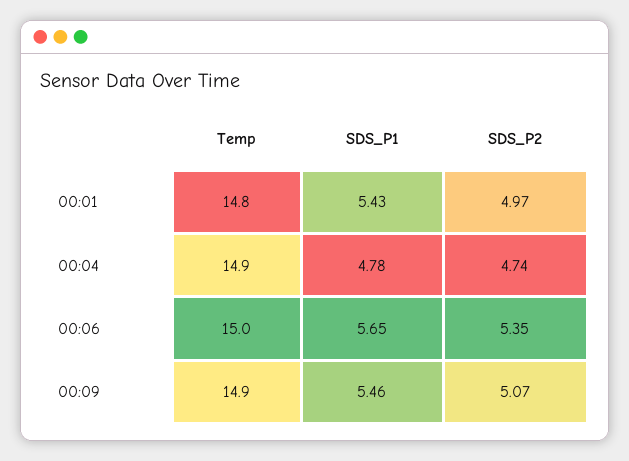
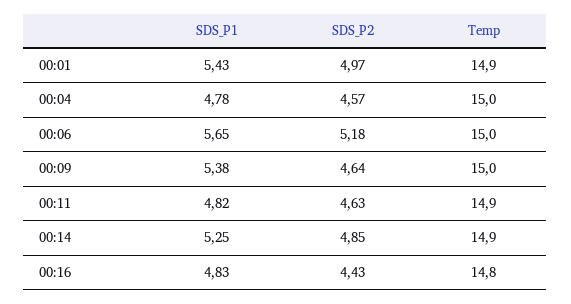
Temp, 00:01: 14.8 -> 14.9
Temp, 00:04: 14.9 -> 15
SDS_P2, 00:04: 4.74 -> 4.57
SDS_P2, 00:06: 5.35 -> 5.18
Temp, 00:09: 14.9 -> 15
SDS_P1, 00:09: 5.46 -> 5.38
SDS_P2, 00:09: 5.07 -> 4.64
SDS_P1, 00:11: none -> 4.82
SDS_P2, 00:11: none -> 4.63
Temp, 00:11: none -> 14.9
SDS_P1, 00:14: none -> 5.25
SDS_P2, 00:14: none -> 4.85
Temp, 00:14: none -> 14.9
SDS_P1, 00:16: none -> 4.83
SDS_P2, 00:16: none -> 4.43
Temp, 00:16: none -> 14.8

